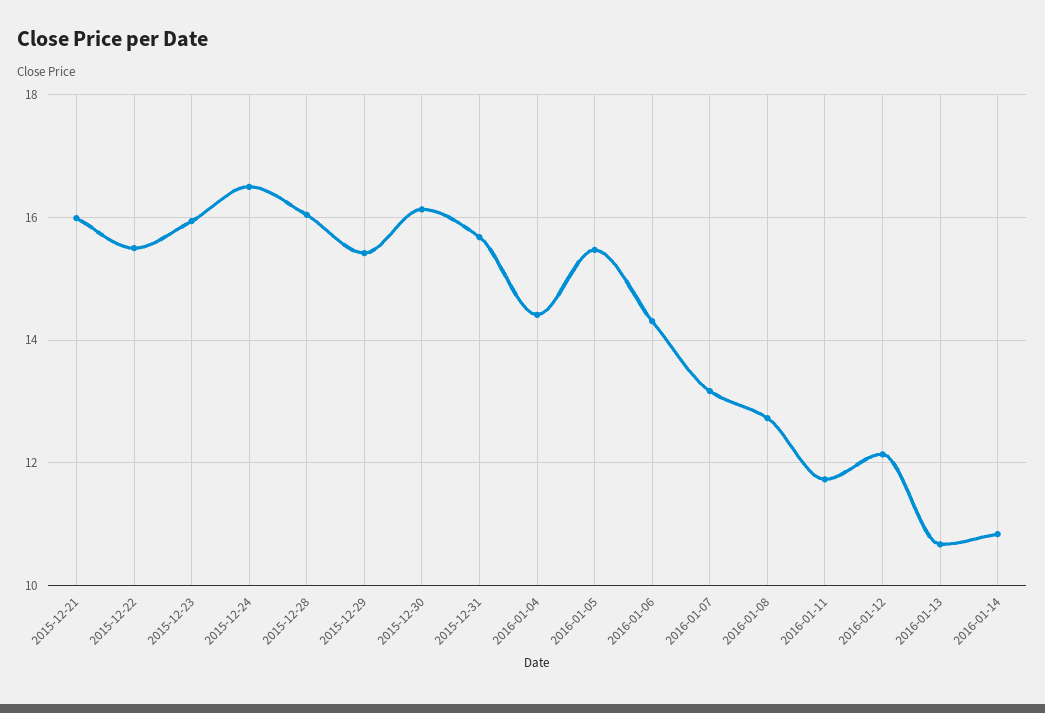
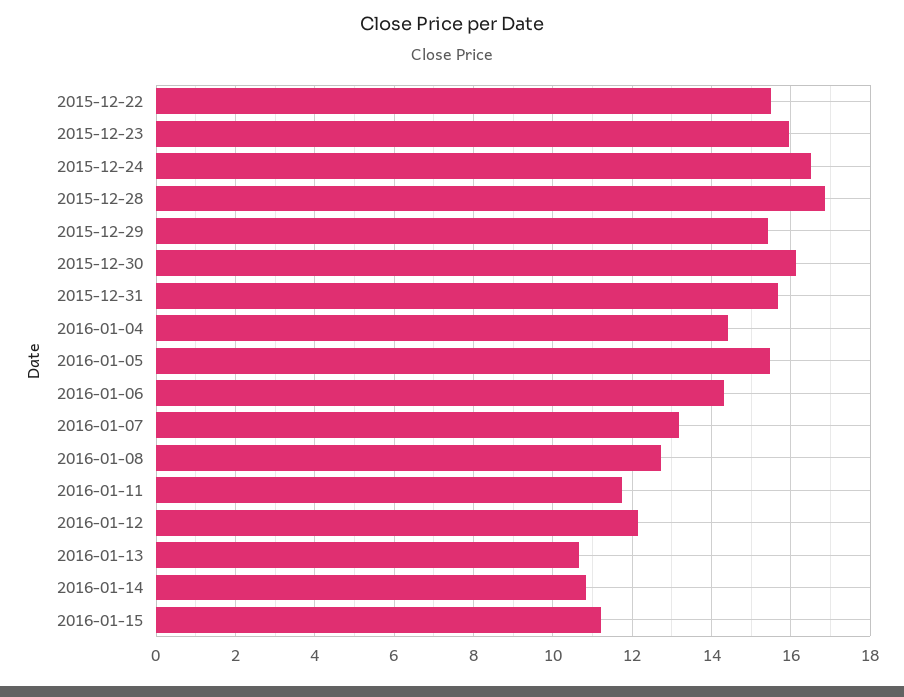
2015-12-21: 16 -> none
2015-12-28: 16 -> 16.8
2016-01-15: none -> 11.2

